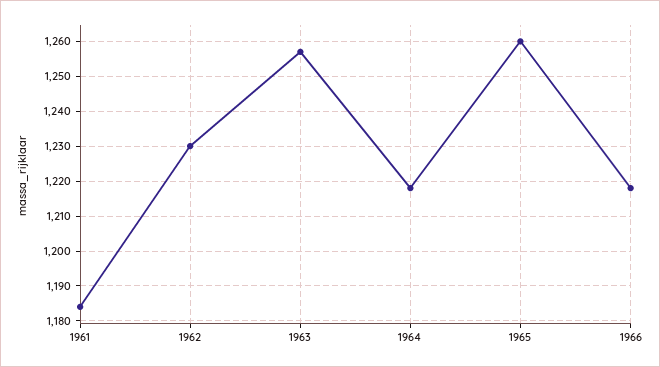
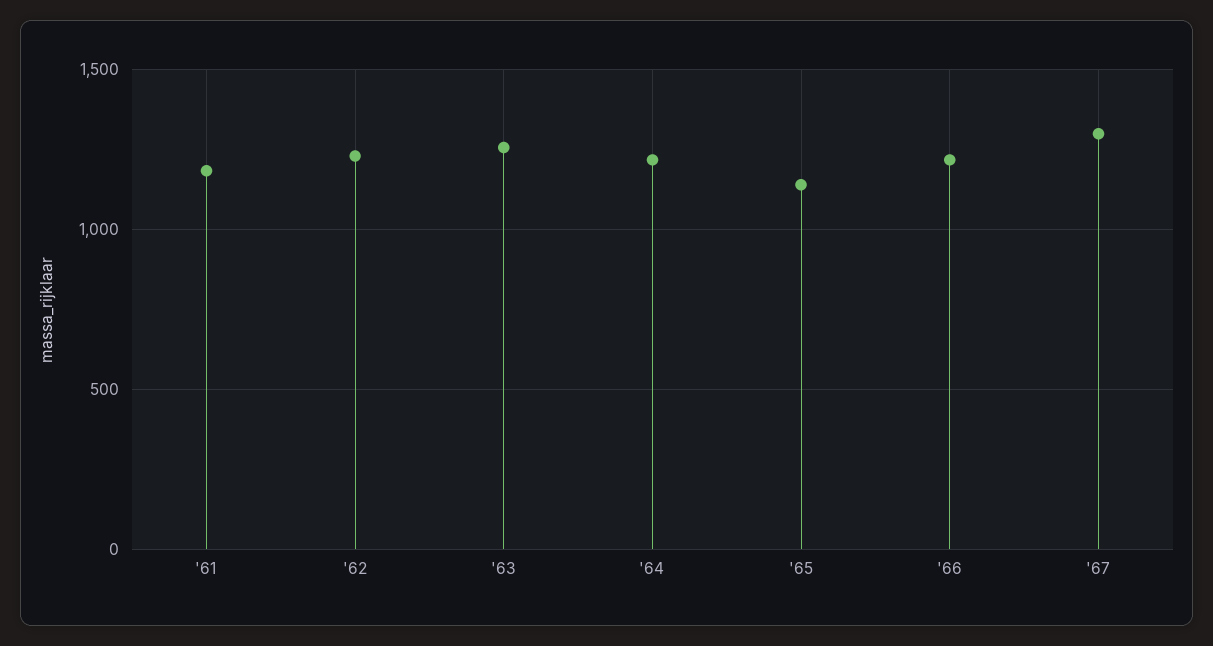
1965: 1260 -> 1150
'67: none -> 1300

